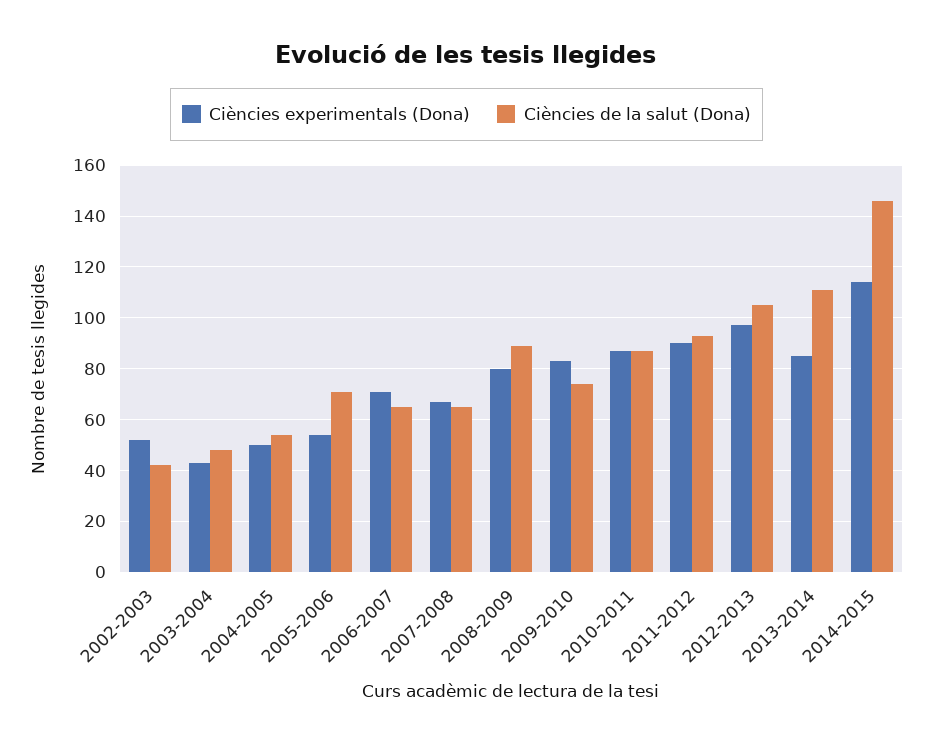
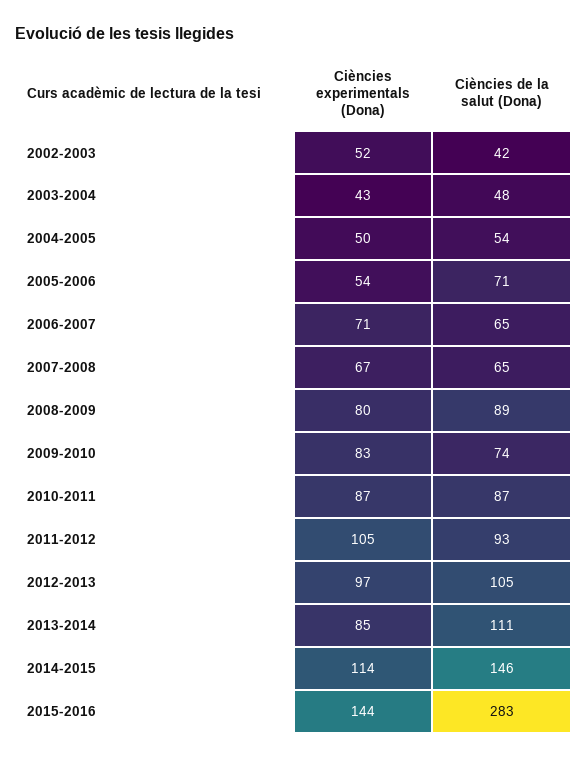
Ciències experimentals (Dona), 2011-2012: 90 -> 105
Ciències experimentals (Dona), 2015-2016: none -> 144
Ciències de la salut (Dona), 2015-2016: none -> 283

